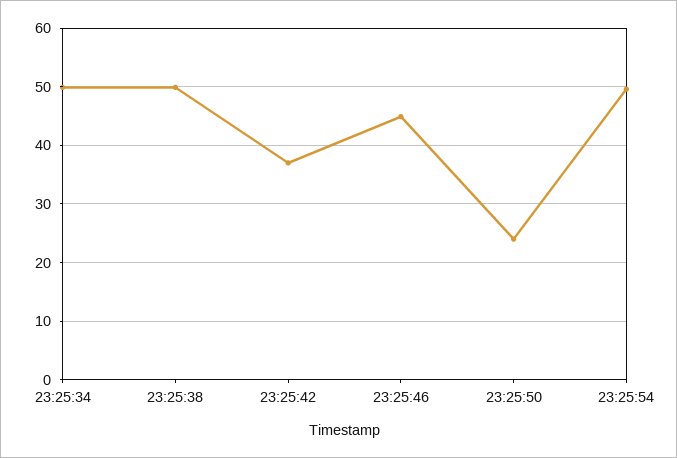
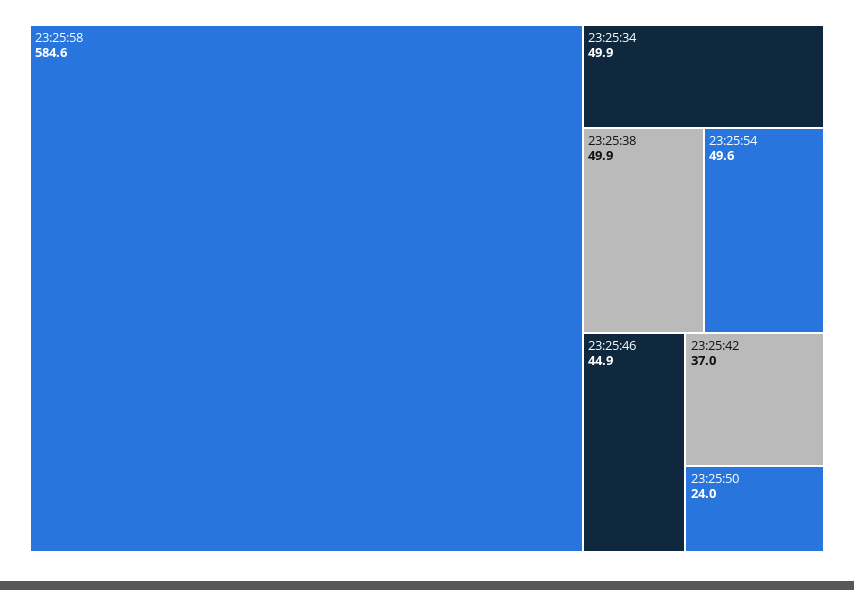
23:25:58: none -> 584.6

